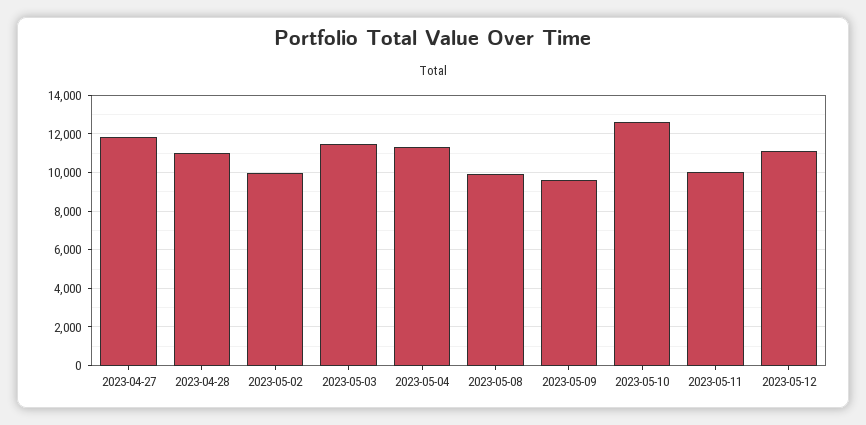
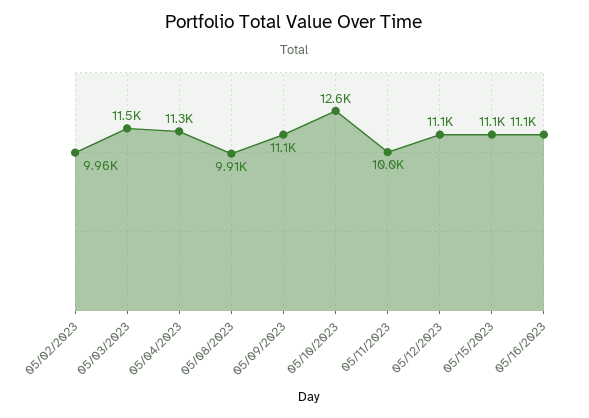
2023-04-27: 12000 -> none
2023-04-28: 11000 -> none
2023-05-09: 9500 -> 11100
05/15/2023: none -> 11100
05/16/2023: none -> 11100

